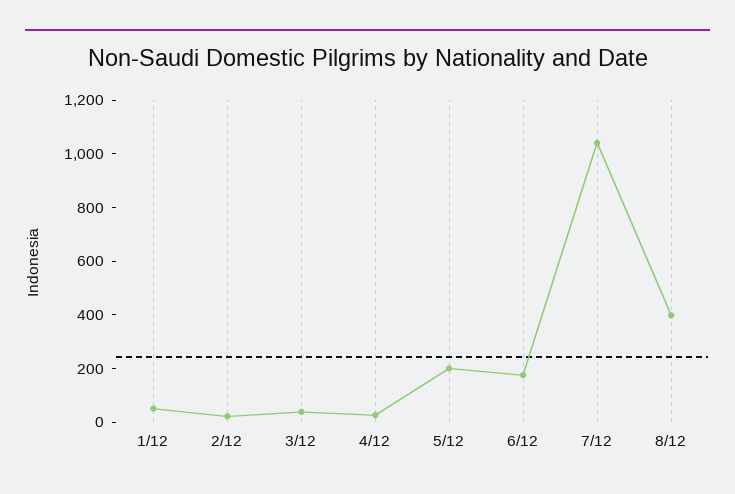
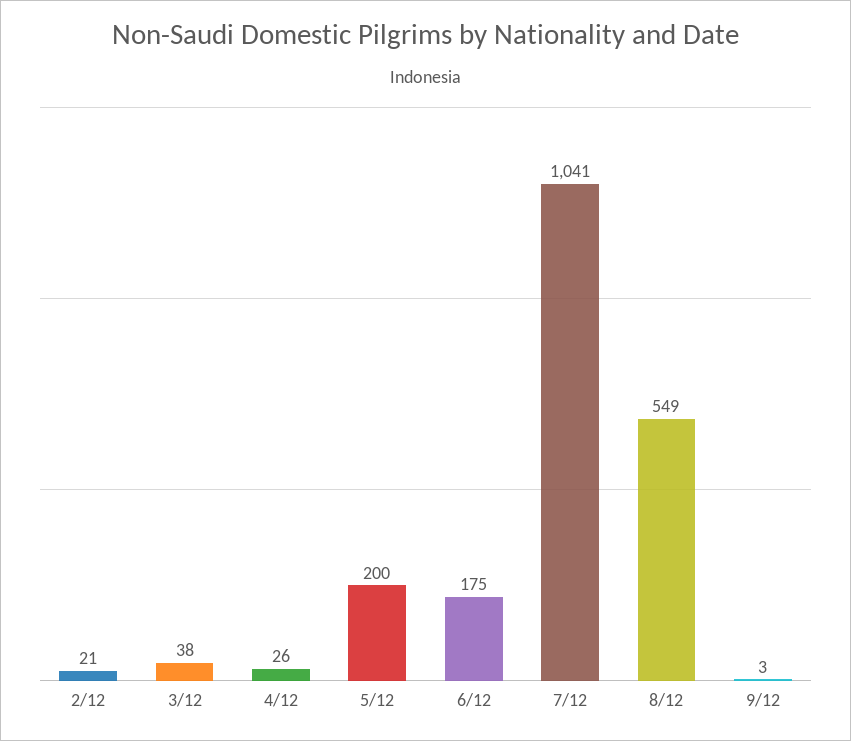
1/12: 50 -> none
8/12: 400 -> 549
9/12: none -> 3

